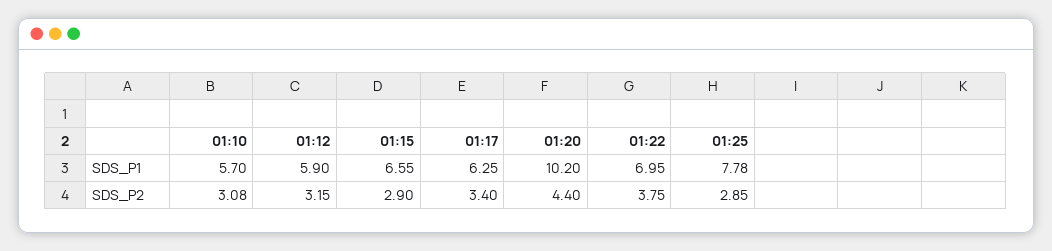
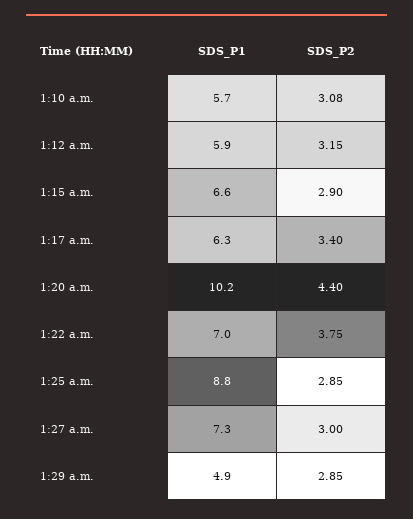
01:25, SDS_P1: 7.78 -> 8.8
1:27 a.m., SDS_P1: none -> 7.3
1:27 a.m., SDS_P2: none -> 3
1:29 a.m., SDS_P1: none -> 4.9
1:29 a.m., SDS_P2: none -> 2.85

